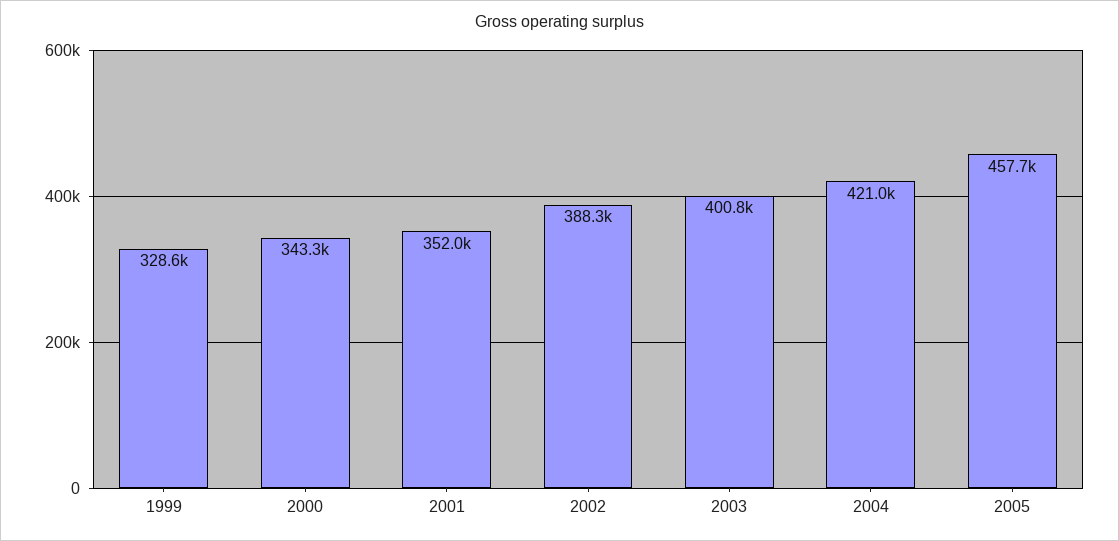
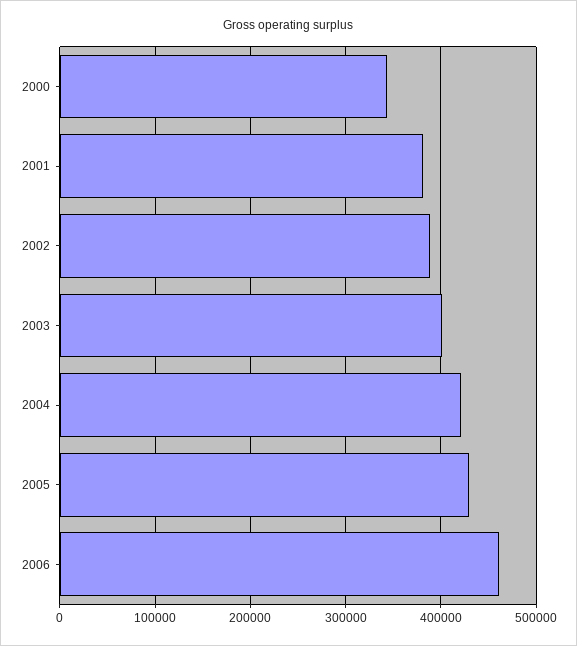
1999: 328600 -> none
2001: 352000 -> 380000
2005: 457700 -> 430000
2006: none -> 460000

